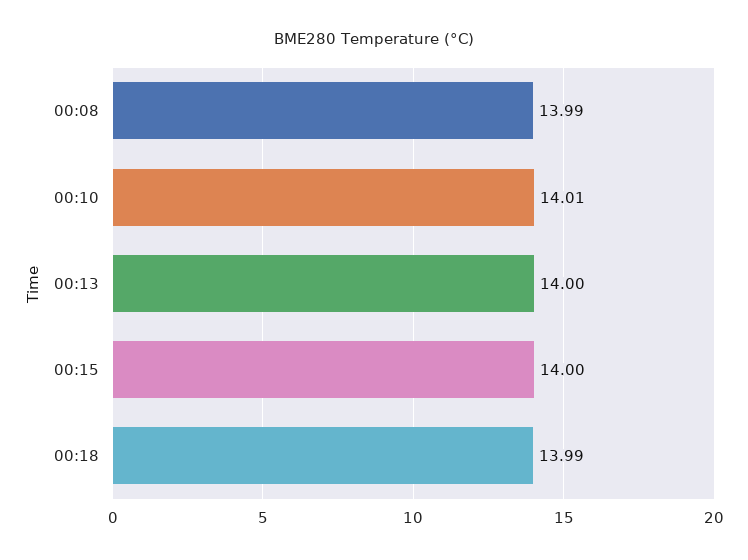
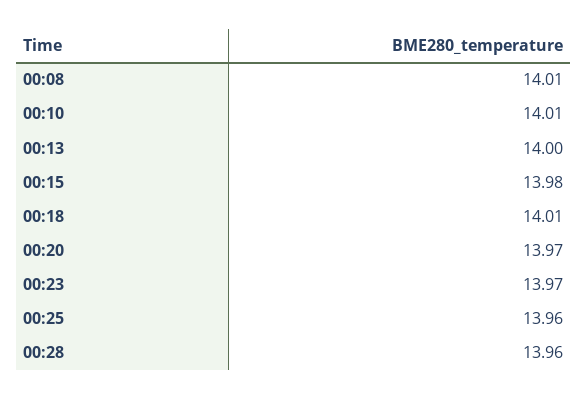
00:08: 13.99 -> 14.01
00:15: 14 -> 13.98
00:18: 13.99 -> 14.01
00:20: none -> 13.97
00:23: none -> 13.97
00:25: none -> 13.96
00:28: none -> 13.96

